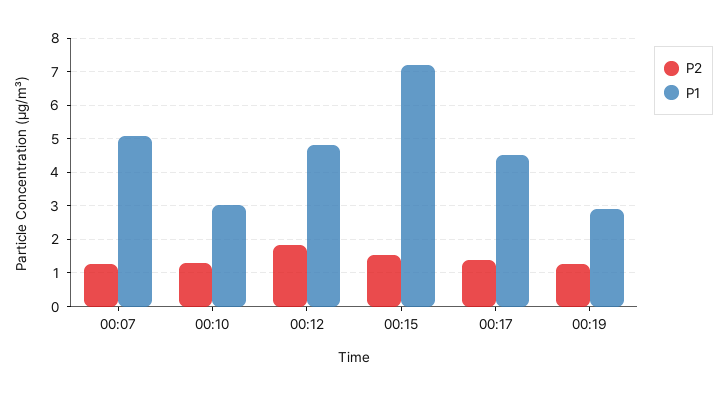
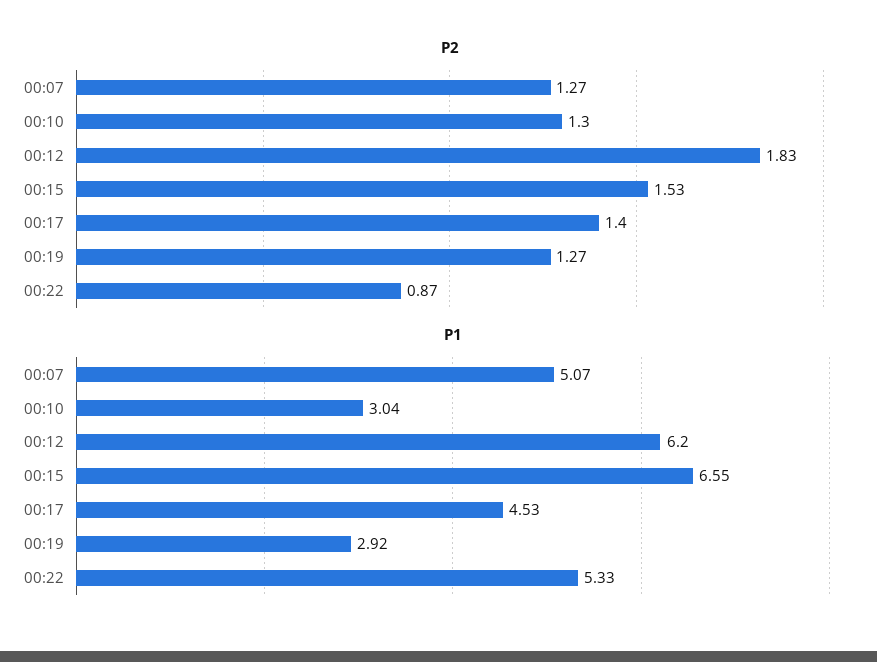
P1, 00:12: 4.8 -> 6.2
P1, 00:15: 7.2 -> 6.55
P2, 00:22: none -> 0.87
P1, 00:22: none -> 5.33

